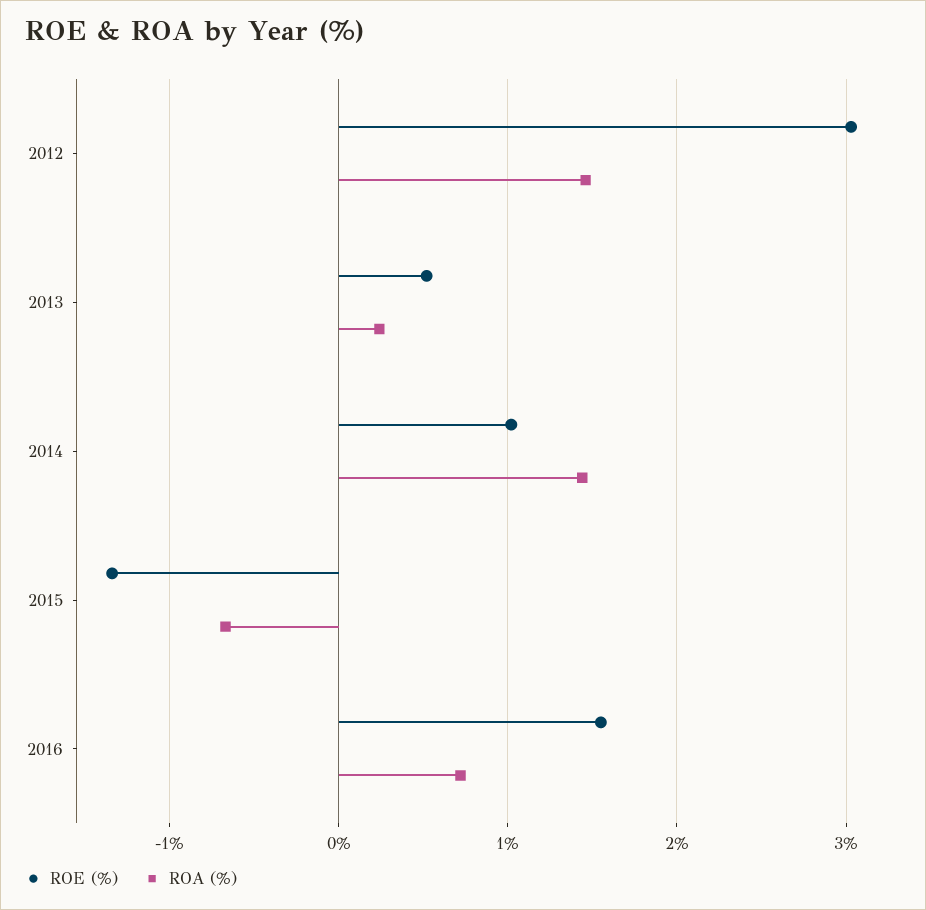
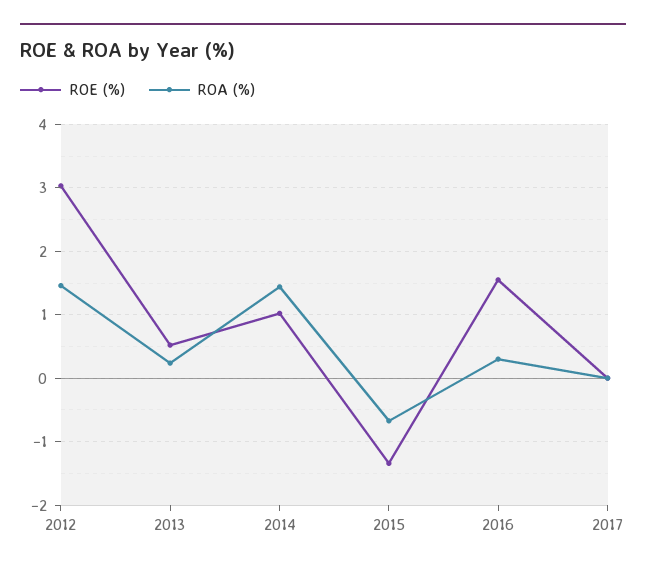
ROA (%), 2016: 0.7 -> 0.3
ROE (%), 2017: none -> 0
ROA (%), 2017: none -> 0

